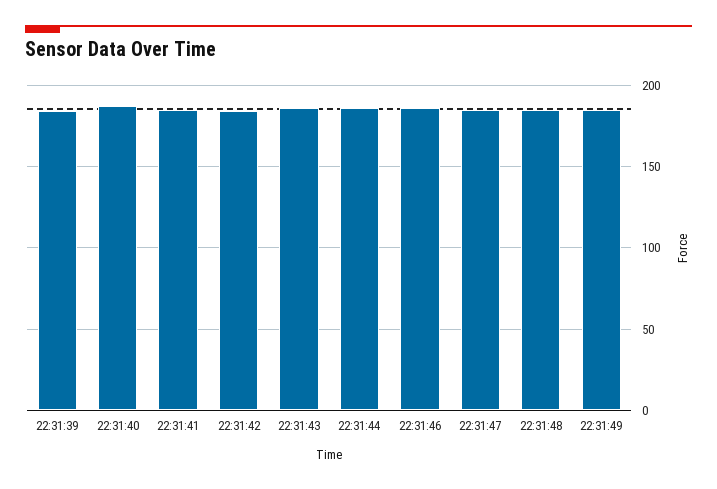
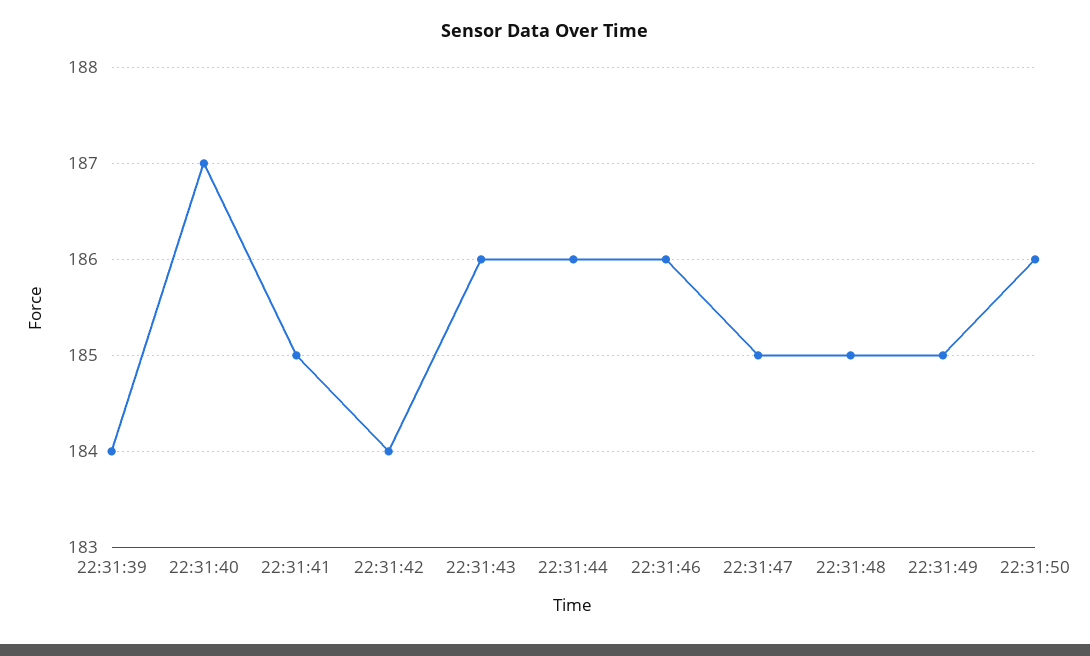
22:31:50: none -> 186

